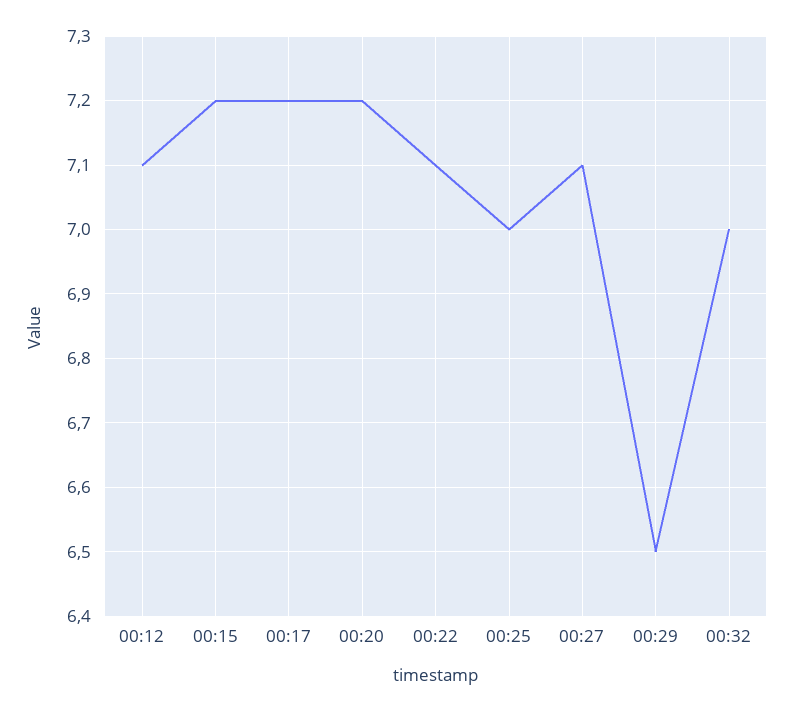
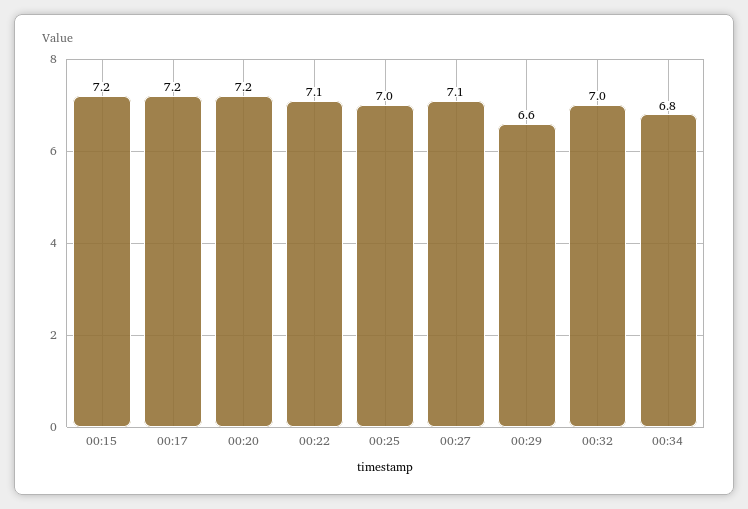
00:12: 7.1 -> none
00:29: 6.5 -> 6.6
00:34: none -> 6.8

